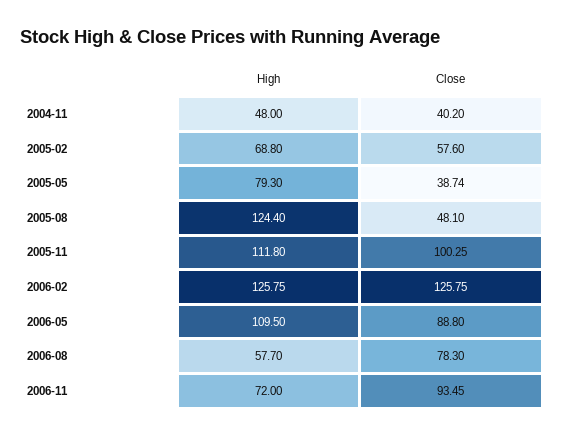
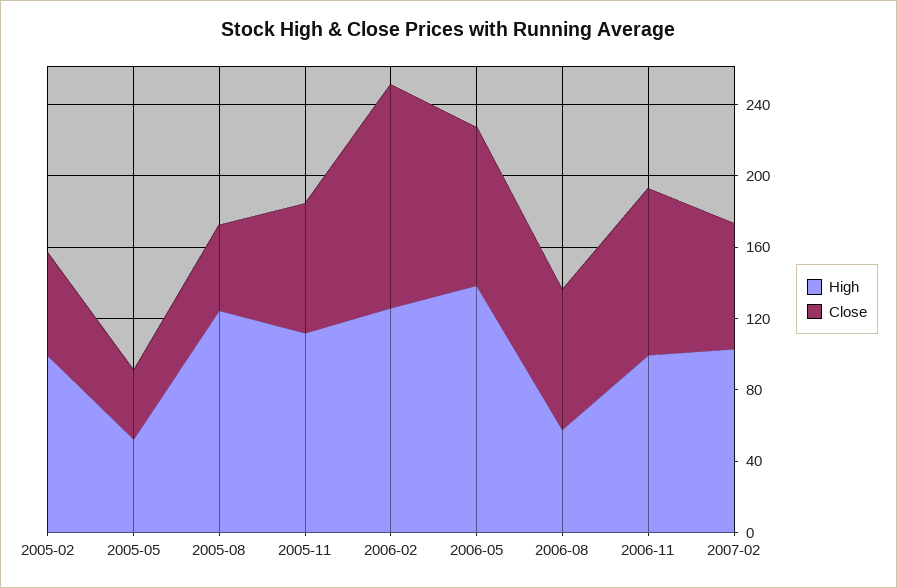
High, 2004-11: 48 -> none
Close, 2004-11: 40.2 -> none
High, 2005-02: 68.8 -> 100
High, 2005-05: 79.3 -> 50
Close, 2005-11: 100.25 -> 70
High, 2006-05: 109.5 -> 140
High, 2006-11: 72 -> 100
High, 2007-02: none -> 100
Close, 2007-02: none -> 70

